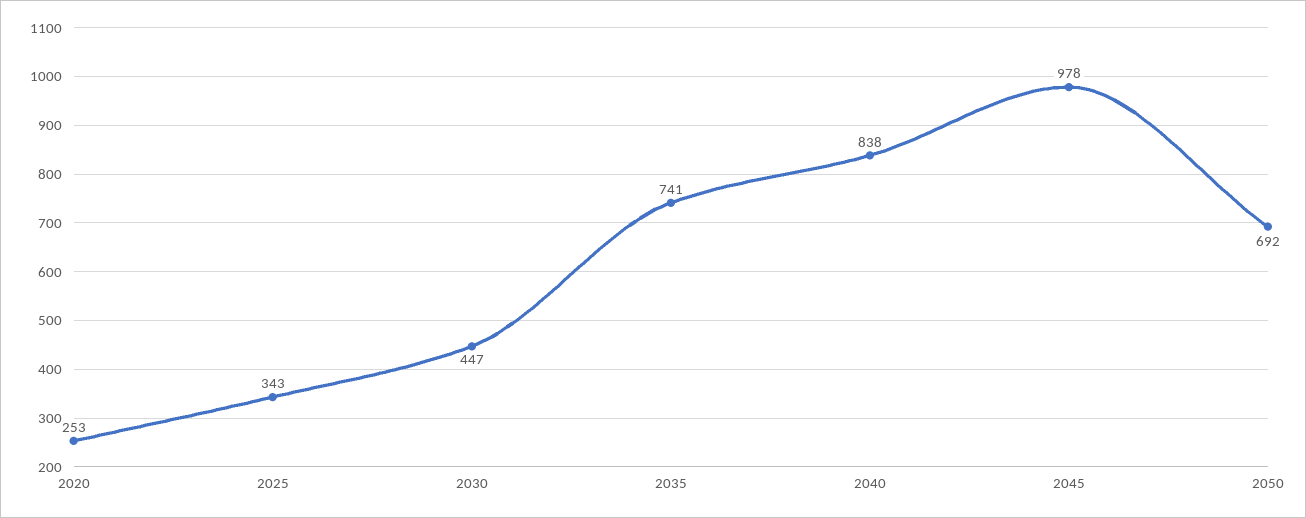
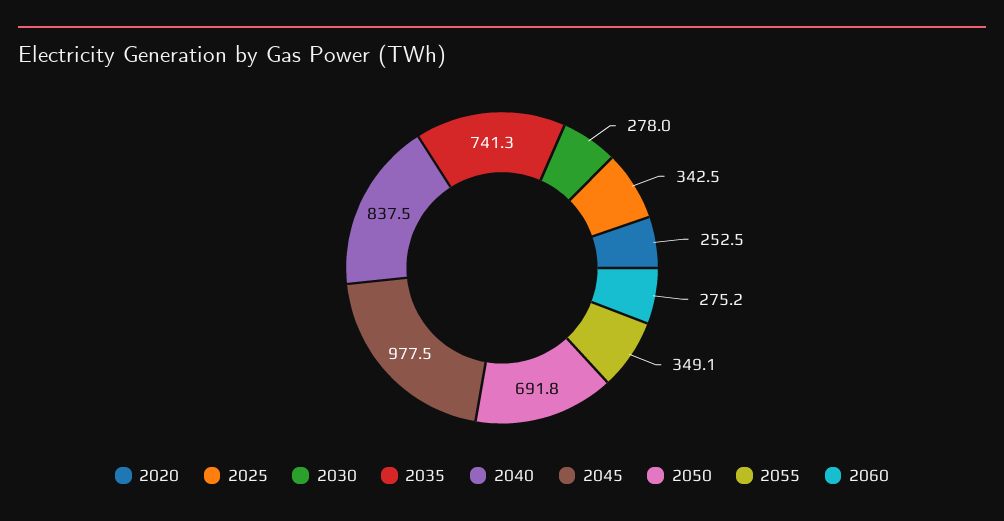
2030: 447 -> 278
2055: none -> 349.1
2060: none -> 275.2

